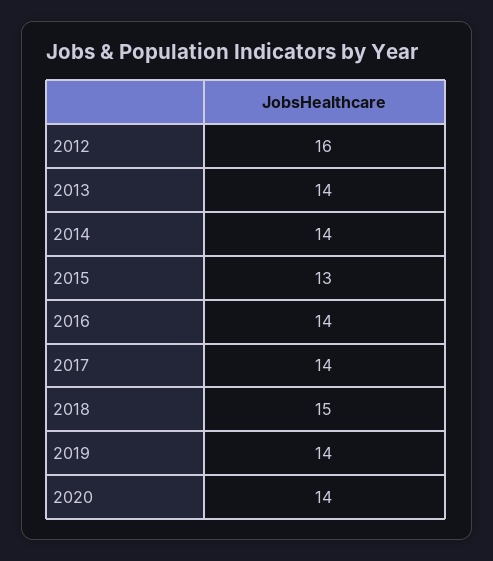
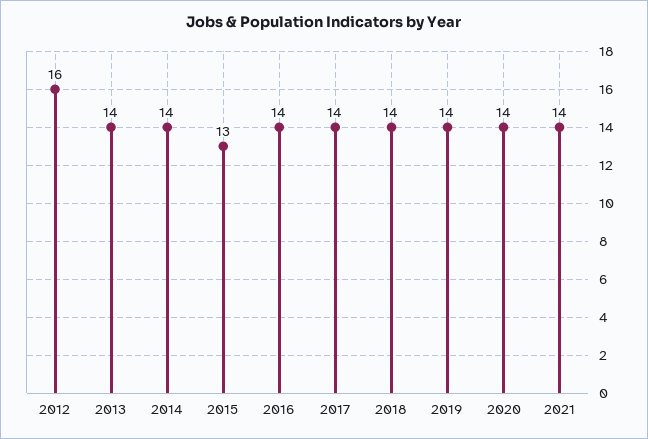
2018: 15 -> 14
2021: none -> 14

